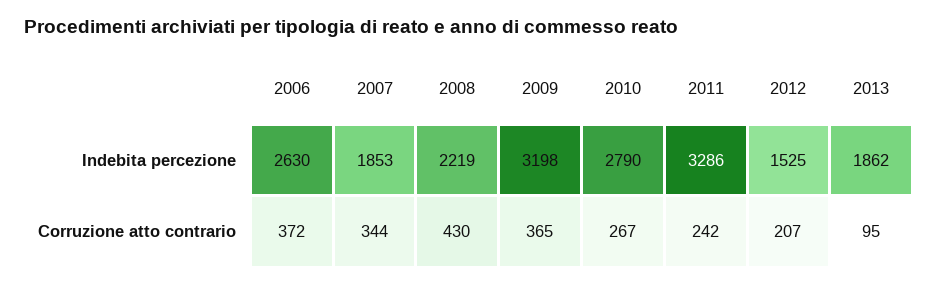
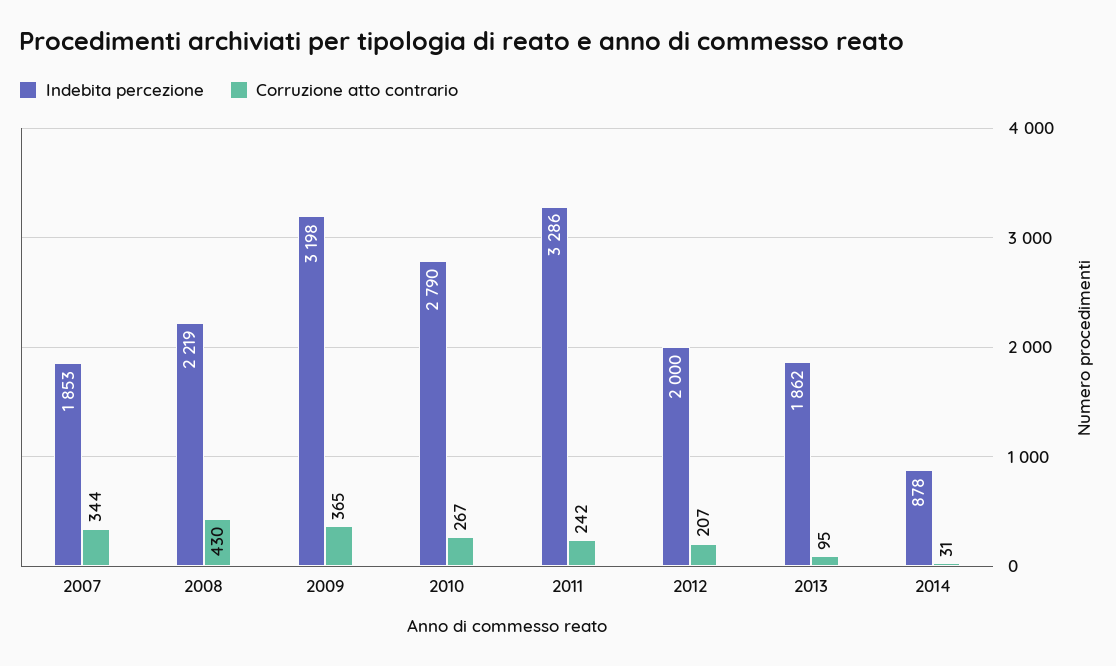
Indebita percezione, 2006: 2630 -> none
Indebita percezione, 2012: 1525 -> 2000
Corruzione atto contrario, 2006: 372 -> none
Indebita percezione, 2014: none -> 878
Corruzione atto contrario, 2014: none -> 31

